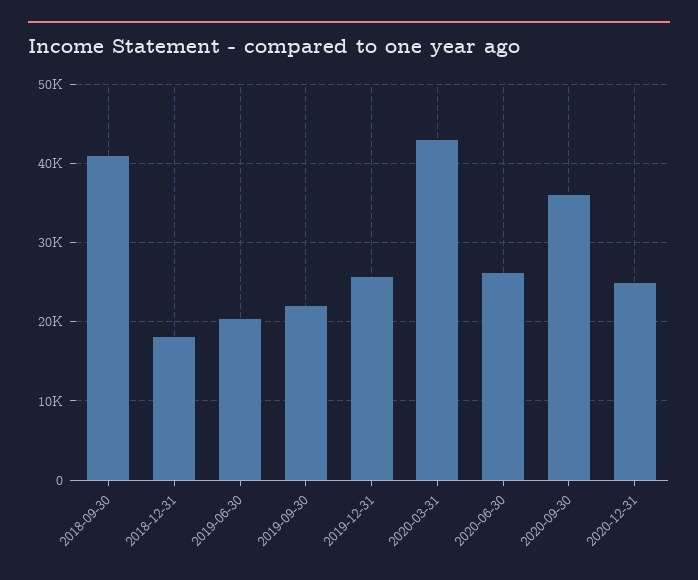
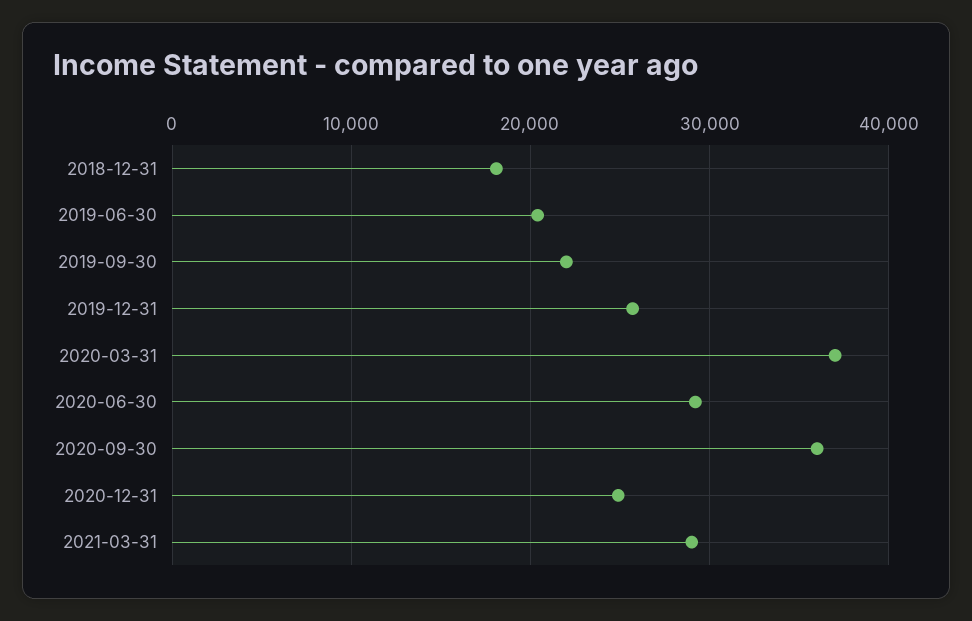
2018-09-30: 41000 -> none
2020-03-31: 43000 -> 37000
2020-06-30: 26000 -> 29000
2021-03-31: none -> 29000

